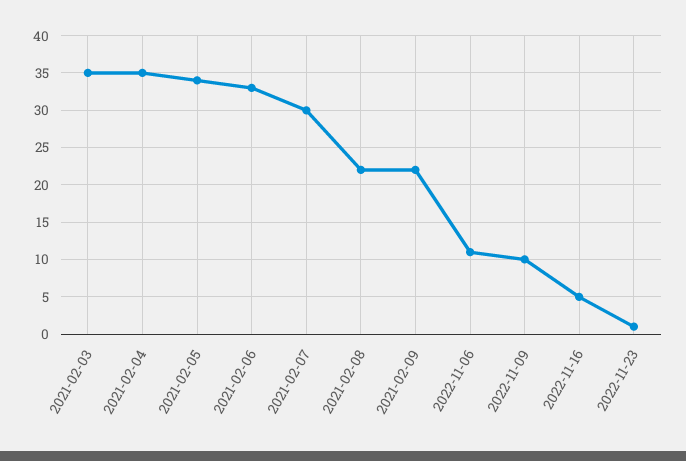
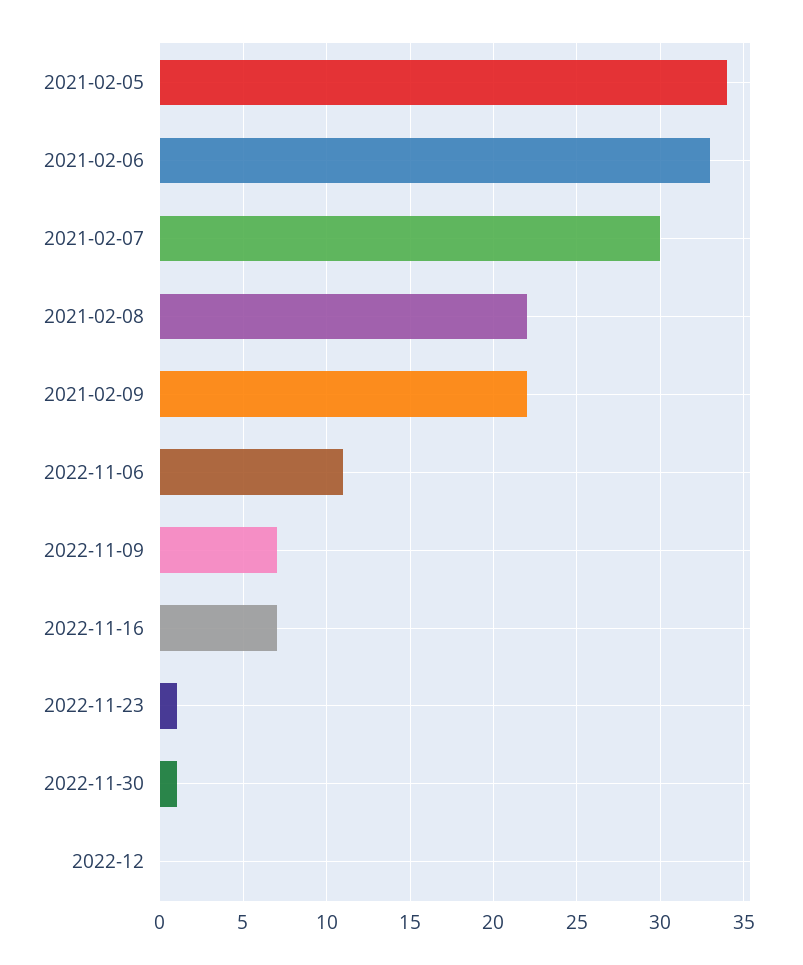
2021-02-03: 35 -> none
2021-02-04: 35 -> none
2022-11-09: 10 -> 7
2022-11-16: 5 -> 7
2022-11-30: none -> 1
2022-12: none -> 0

